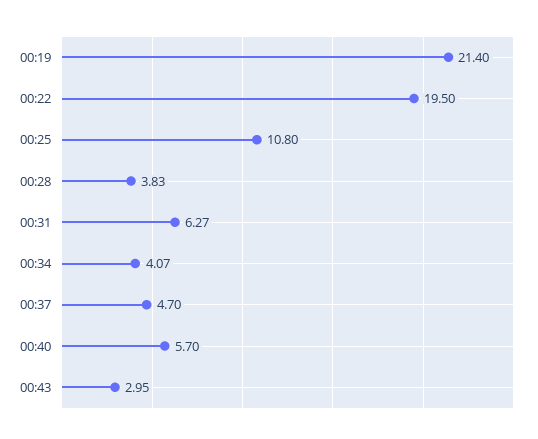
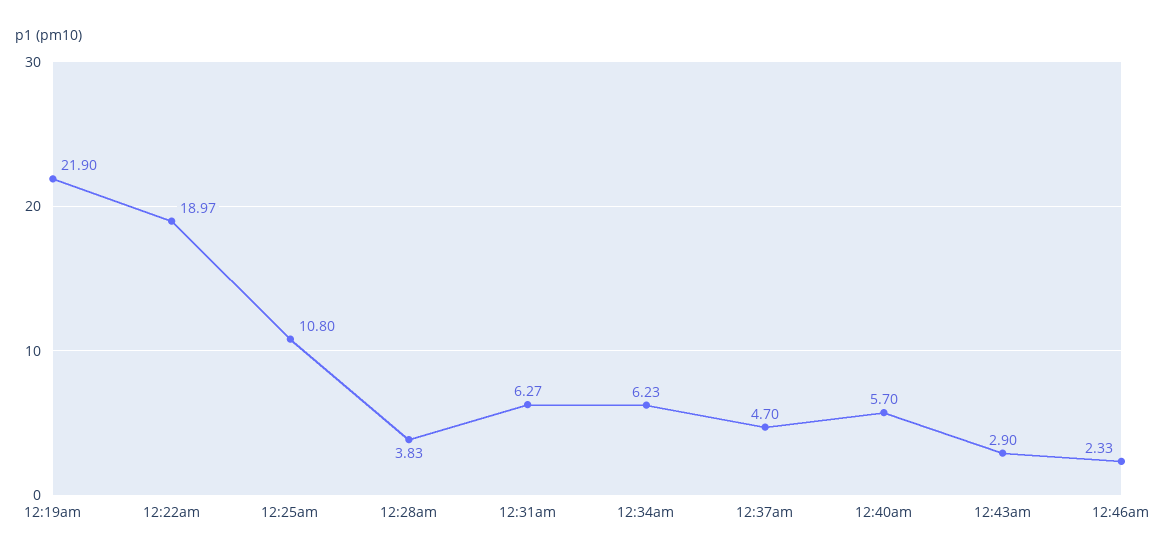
00:19: 21.4 -> 21.9
00:22: 19.5 -> 18.97
00:34: 4.07 -> 6.23
00:43: 2.95 -> 2.9
12:46am: none -> 2.33

